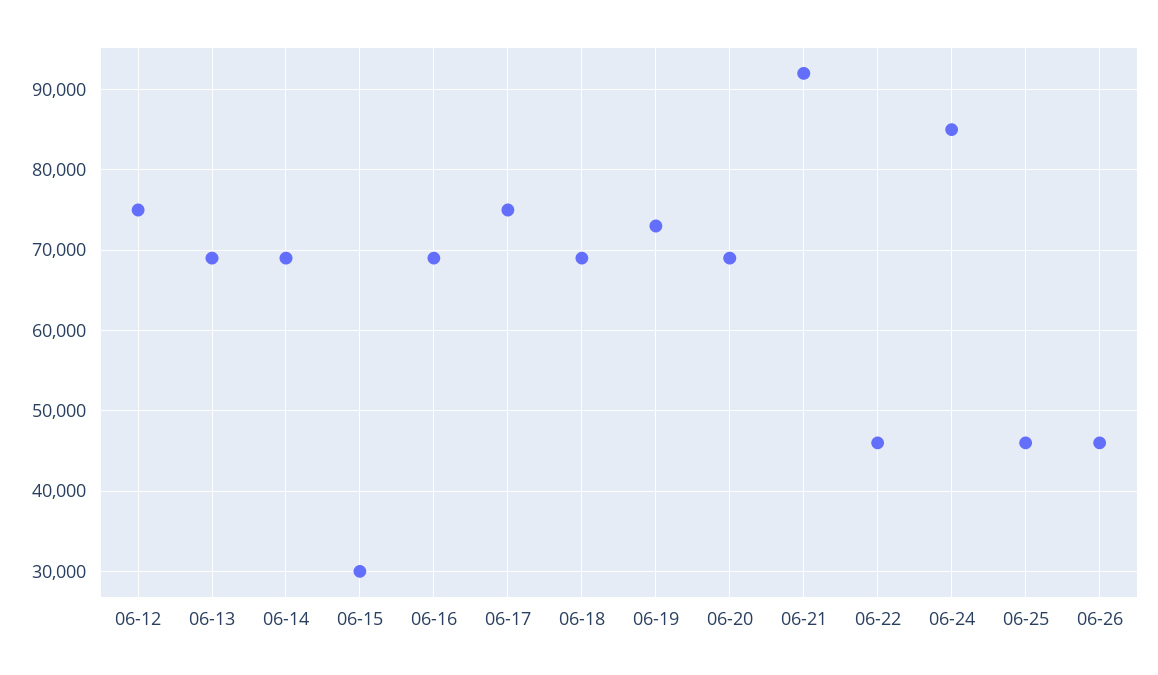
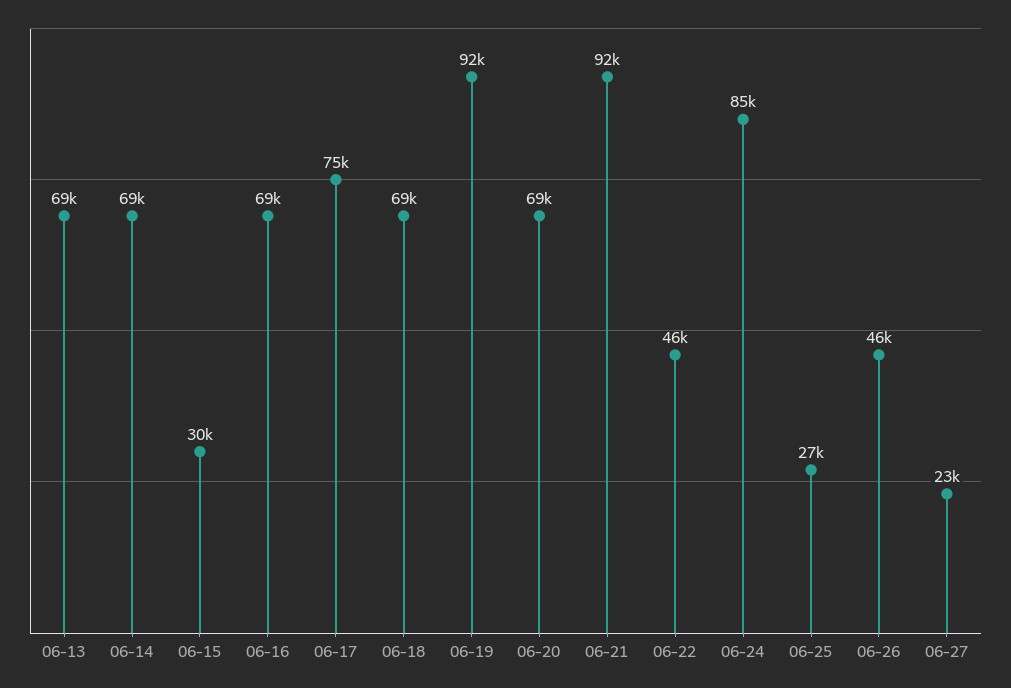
06-12: 75000 -> none
06-19: 73000 -> 92000
06-25: 46000 -> 27000
06-27: none -> 23000

